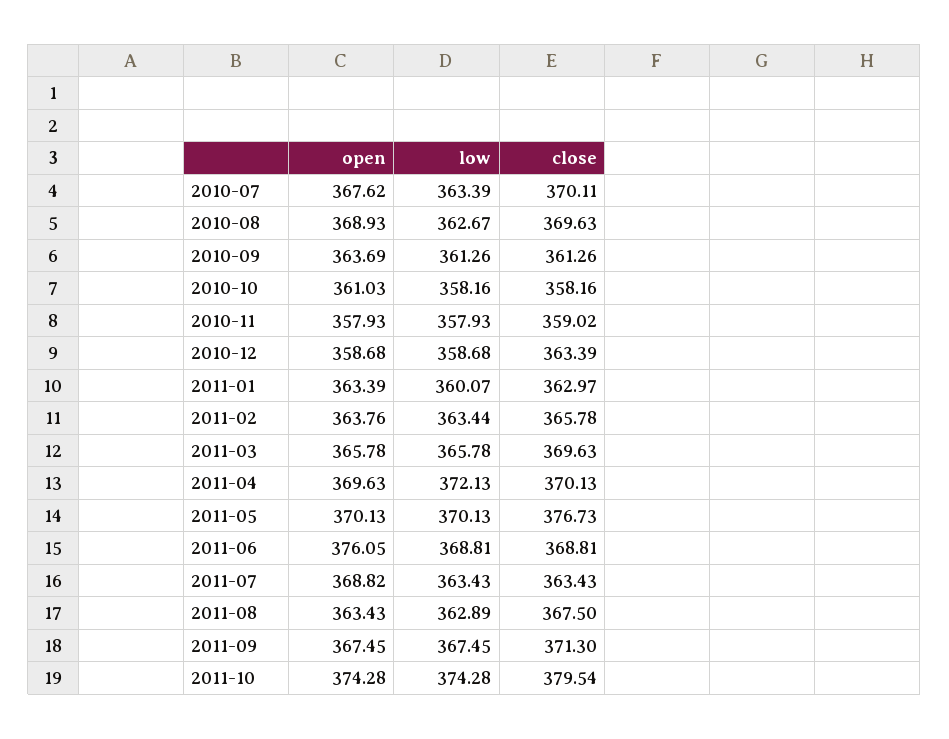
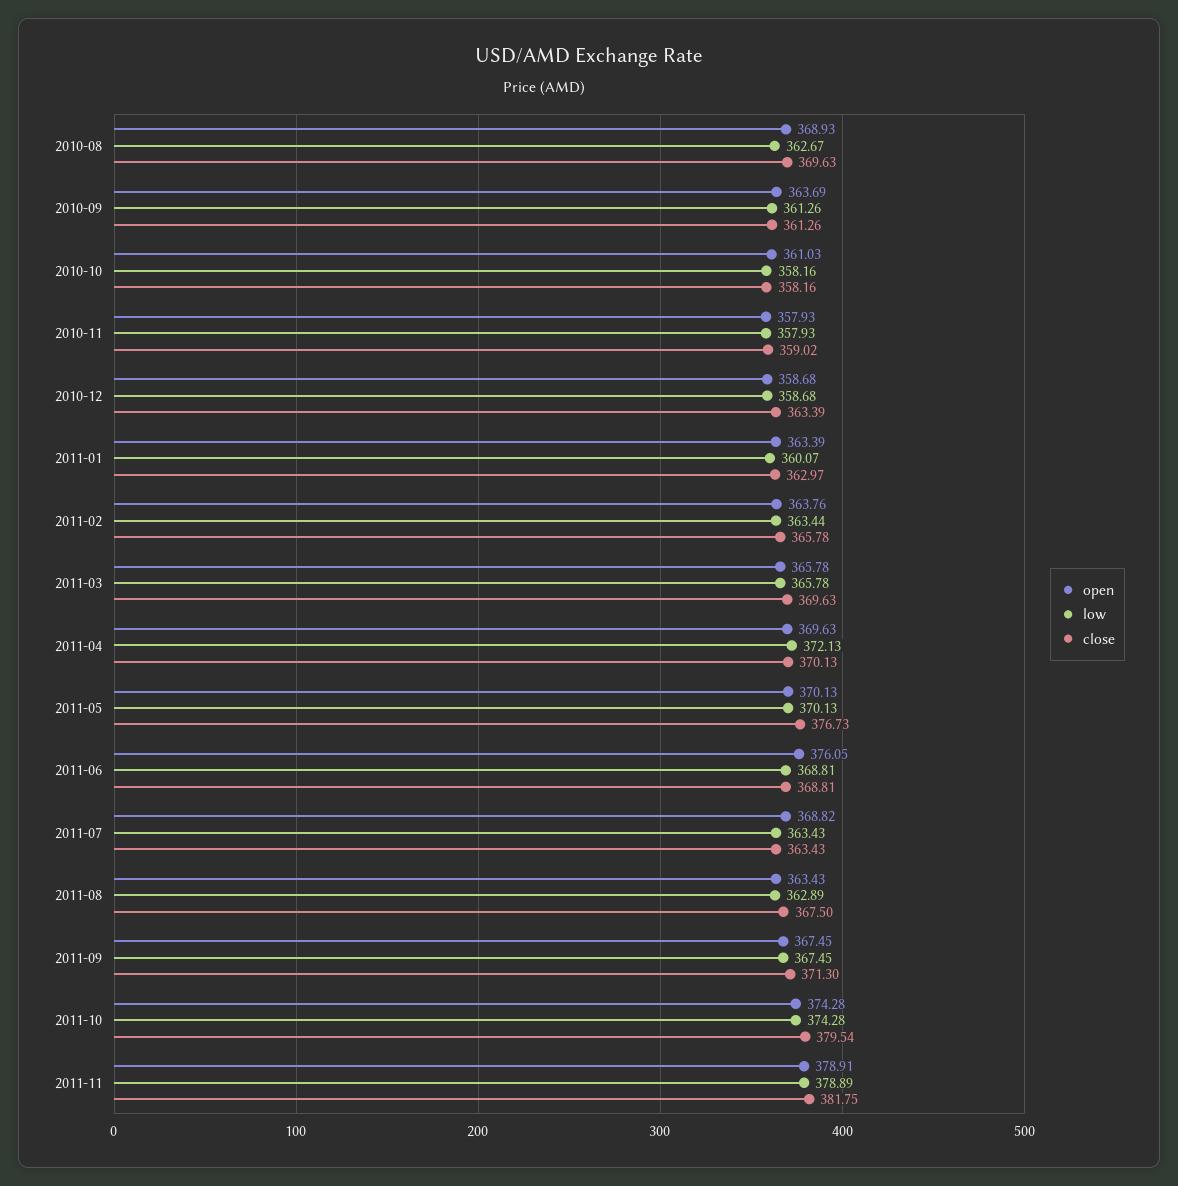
open, 2010-07: 367.62 -> none
low, 2010-07: 363.39 -> none
close, 2010-07: 370.11 -> none
open, 2011-11: none -> 378.91
low, 2011-11: none -> 378.89
close, 2011-11: none -> 381.75

